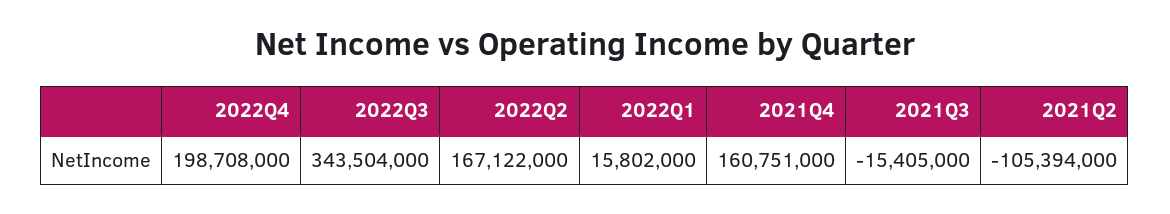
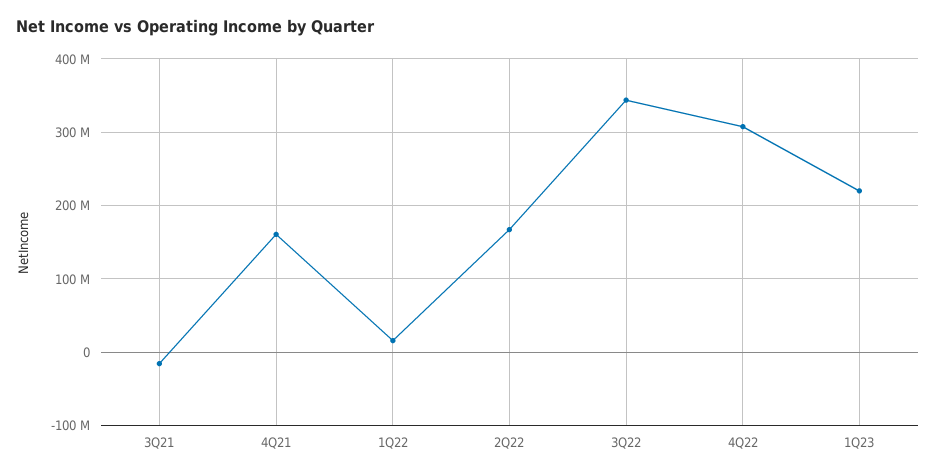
2022Q4: 198708000 -> 310000000
2021Q2: -105394000 -> none
1Q23: none -> 220000000

